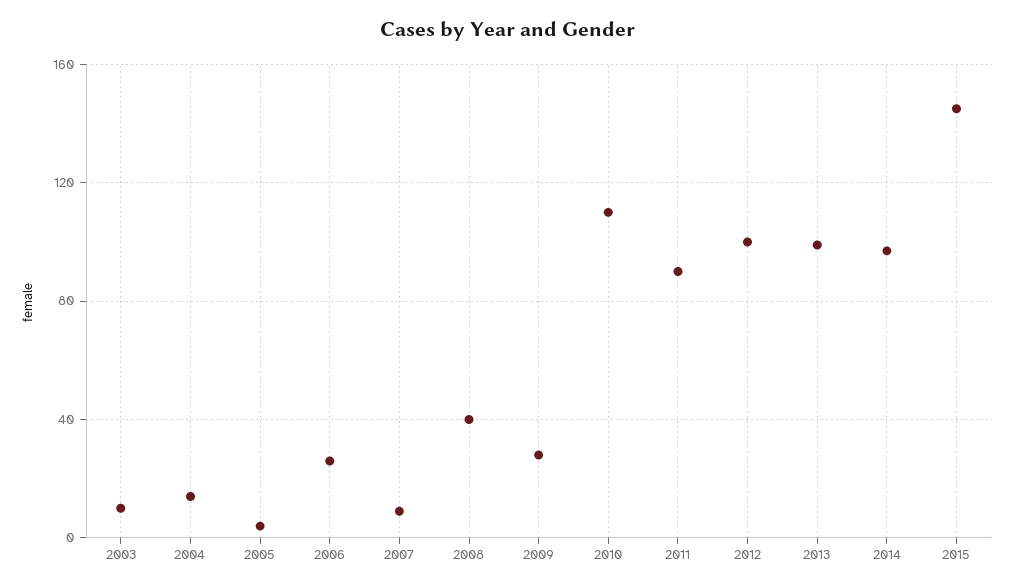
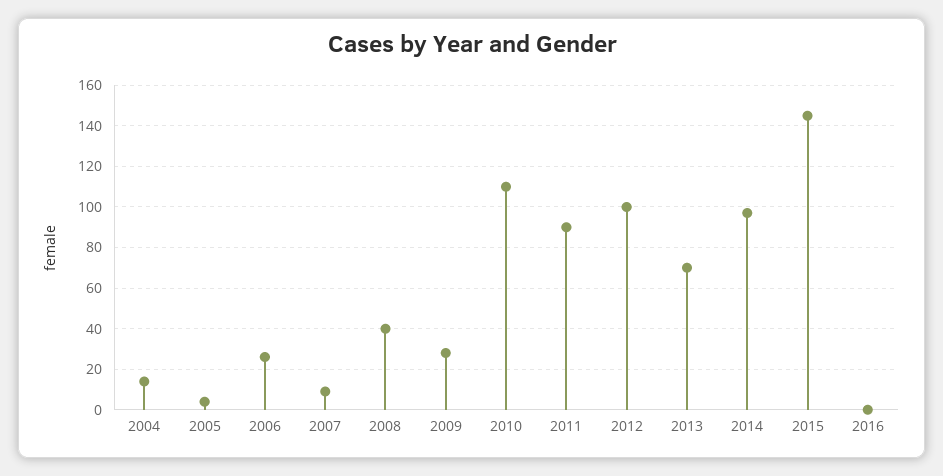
2003: 10 -> none
2013: 100 -> 70
2016: none -> 0

